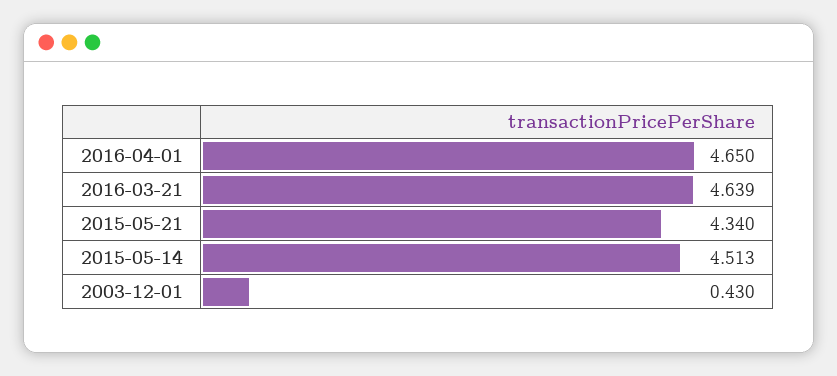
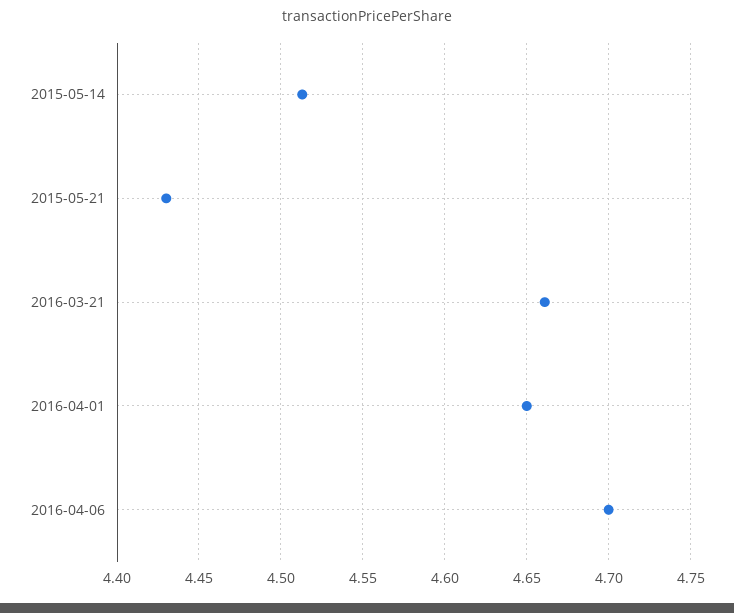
2016-03-21: 4.639 -> 4.66
2015-05-21: 4.34 -> 4.43
2003-12-01: 0.43 -> none
2016-04-06: none -> 4.7

